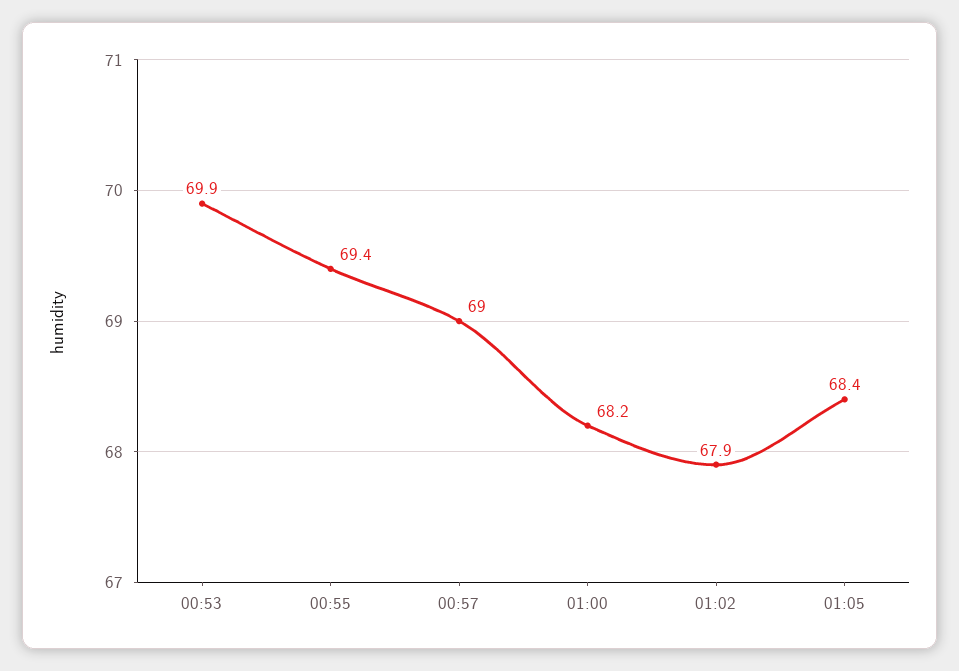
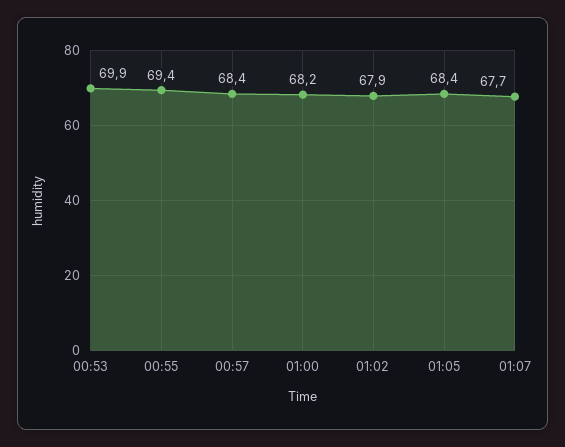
00:57: 69 -> 68.4
01:07: none -> 67.7

